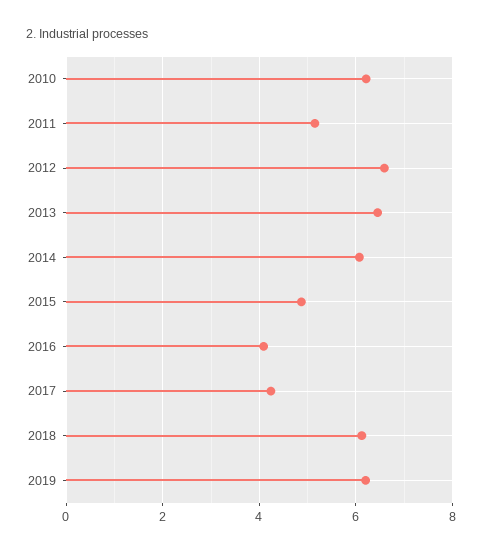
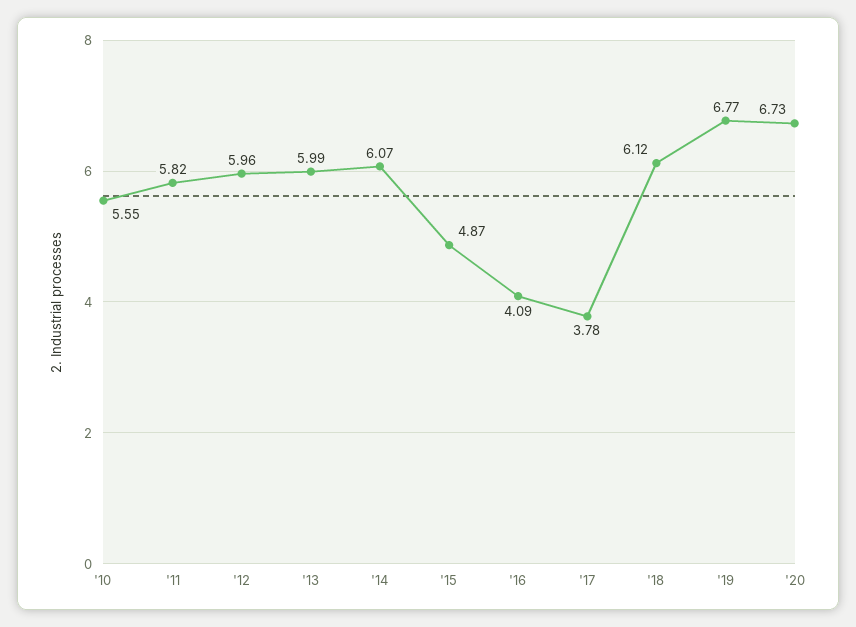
2010: 6.2 -> 5.55
2011: 5.2 -> 5.82
2012: 6.6 -> 5.96
2013: 6.4 -> 5.99
2017: 4.2 -> 3.78
2019: 6.2 -> 6.77
'20: none -> 6.73

